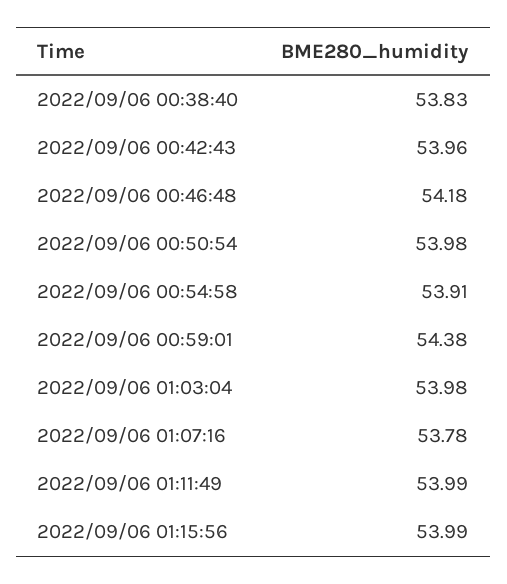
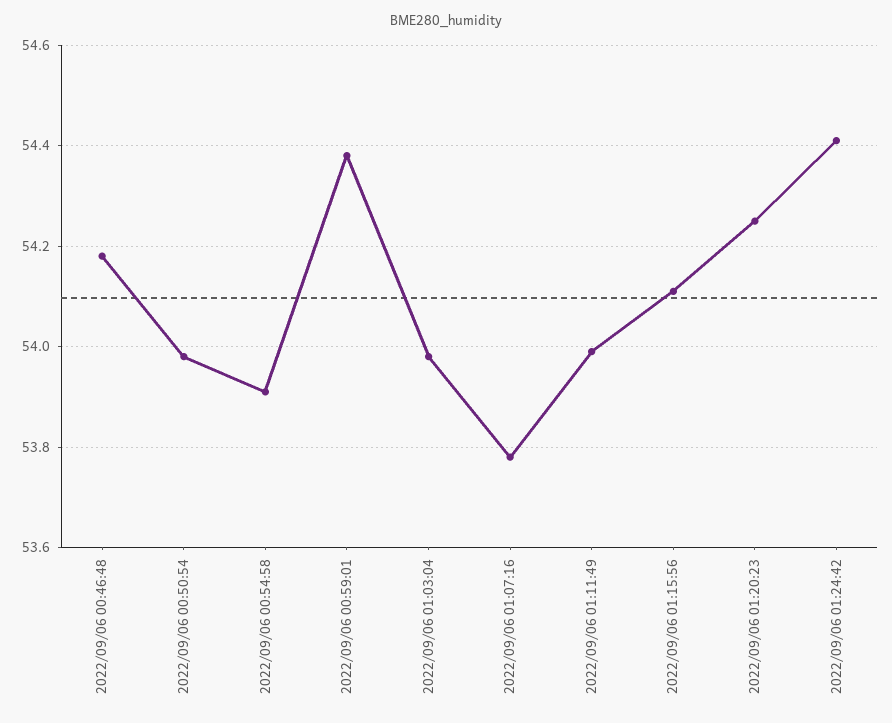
2022/09/06 00:38:40: 53.83 -> none
2022/09/06 00:42:43: 53.96 -> none
2022/09/06 01:15:56: 53.99 -> 54.1
2022/09/06 01:20:23: none -> 54.25
2022/09/06 01:24:42: none -> 54.4

